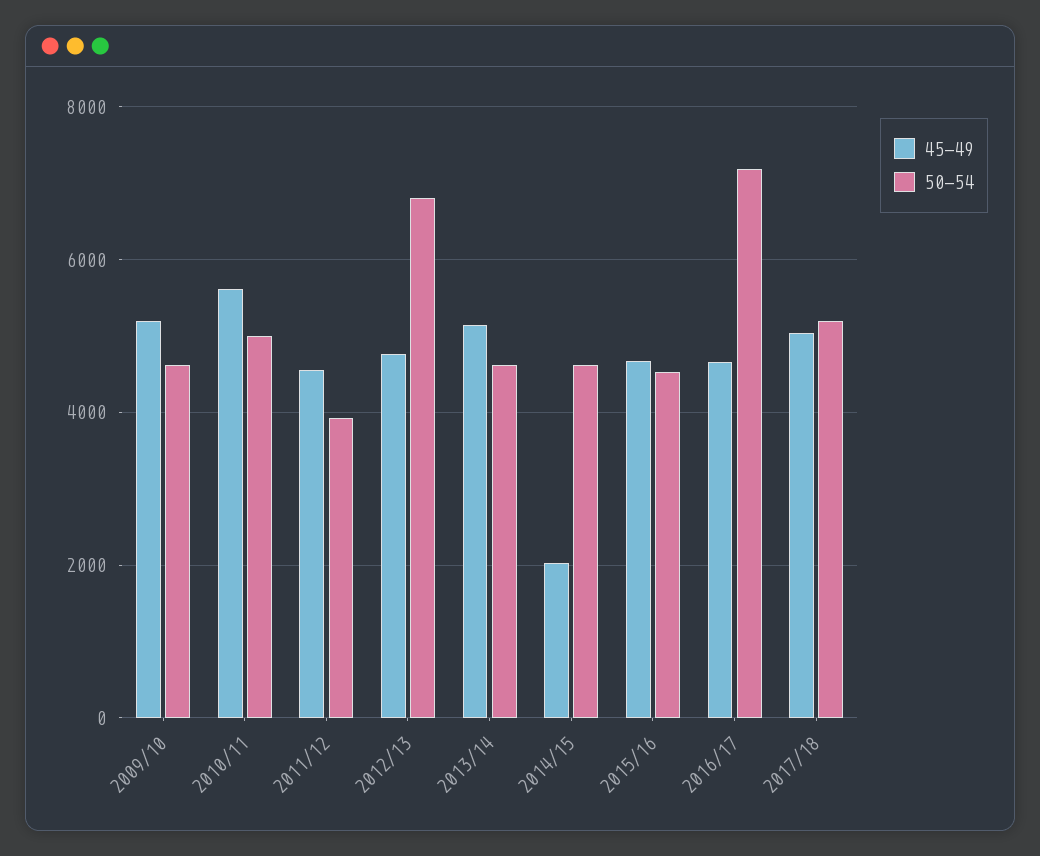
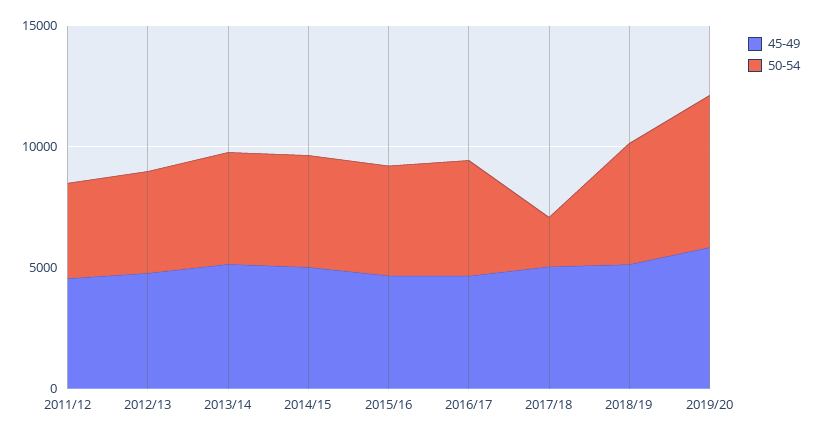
45-49, 2009/10: 5200 -> none
50-54, 2009/10: 4600 -> none
45-49, 2010/11: 5600 -> none
50-54, 2010/11: 5000 -> none
50-54, 2012/13: 6800 -> 4000
45-49, 2014/15: 2000 -> 5000
50-54, 2016/17: 7200 -> 5000
50-54, 2017/18: 5200 -> 2000
45-49, 2018/19: none -> 5000
50-54, 2018/19: none -> 5000
45-49, 2019/20: none -> 6000
50-54, 2019/20: none -> 6000

